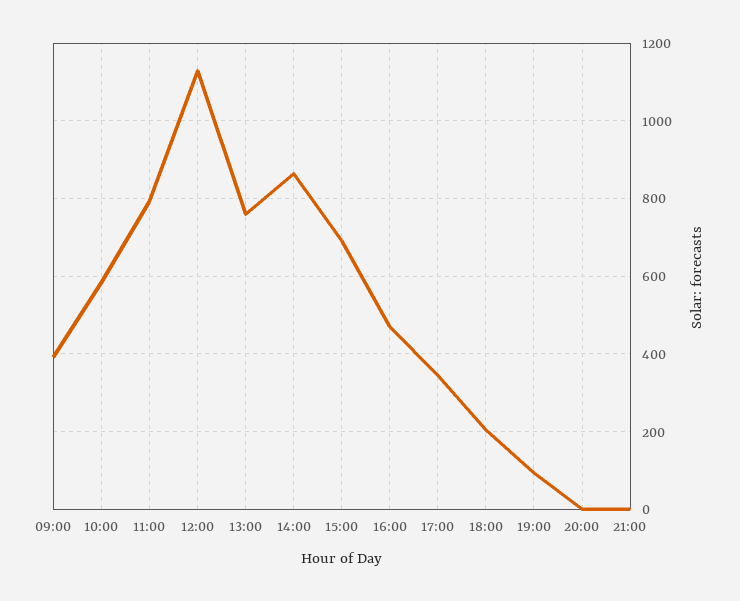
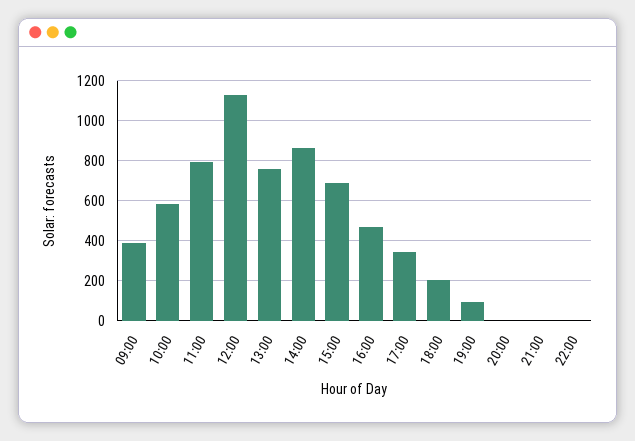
22:00: none -> 0

